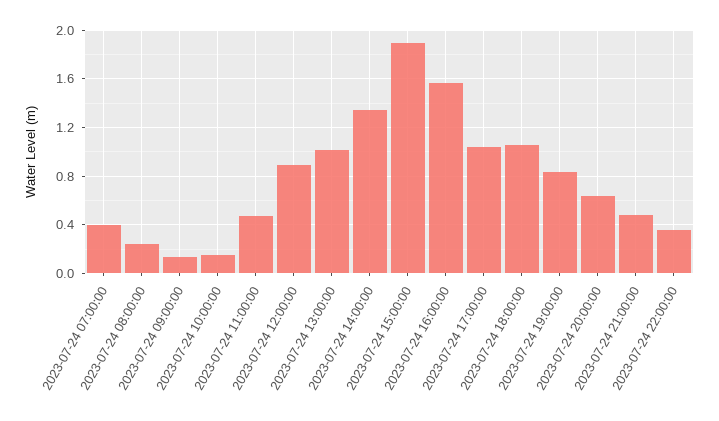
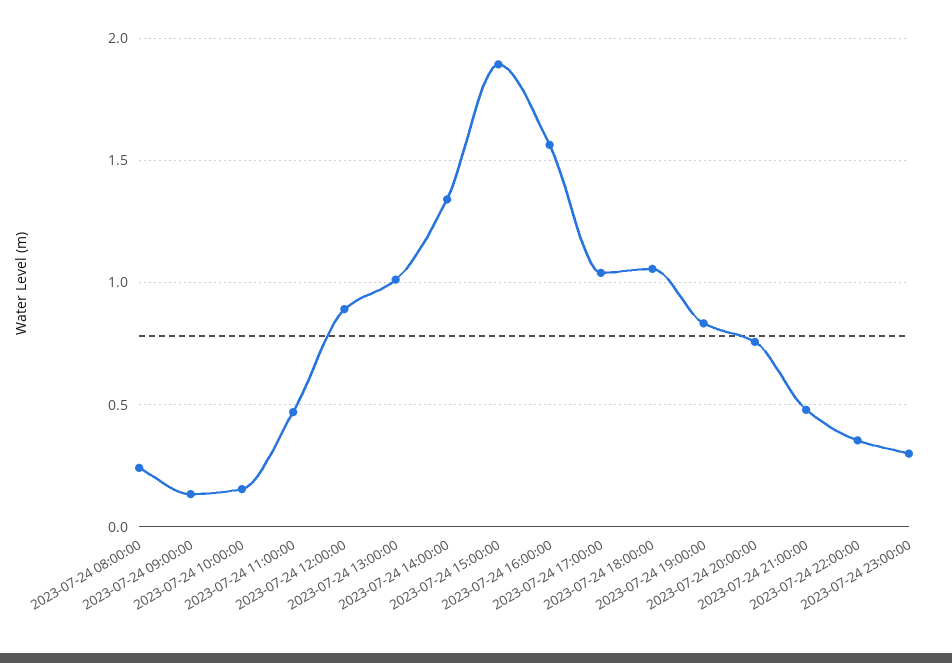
2023-07-24 07:00:00: 0.4 -> none
2023-07-24 20:00:00: 0.65 -> 0.75
2023-07-24 23:00:00: none -> 0.3

